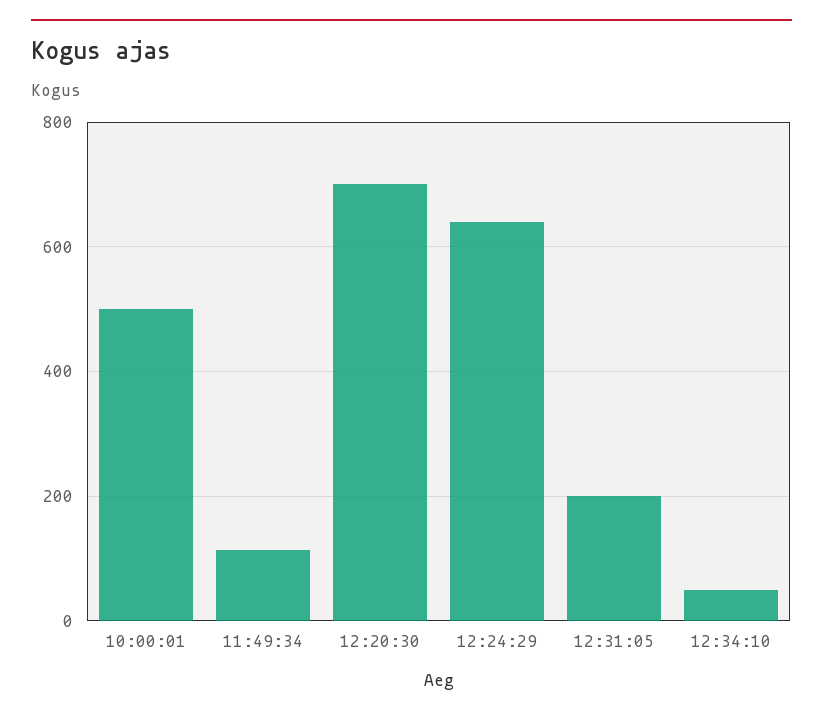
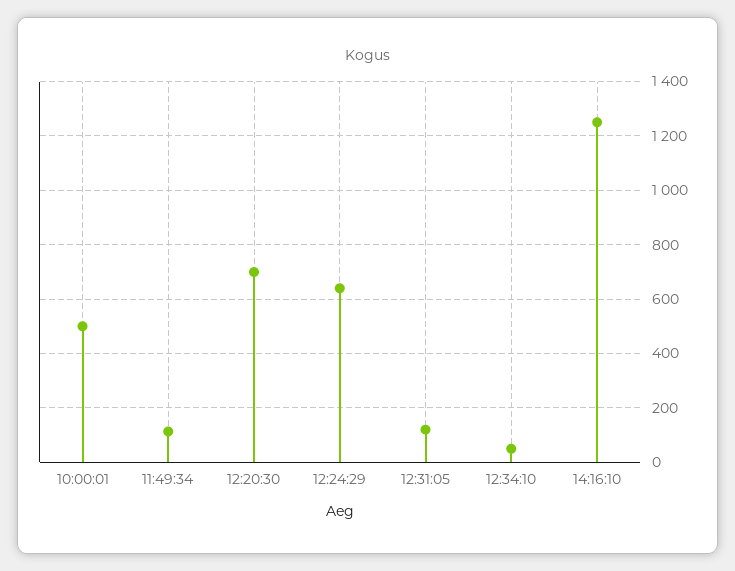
12:31:05: 200 -> 125
14:16:10: none -> 1250

